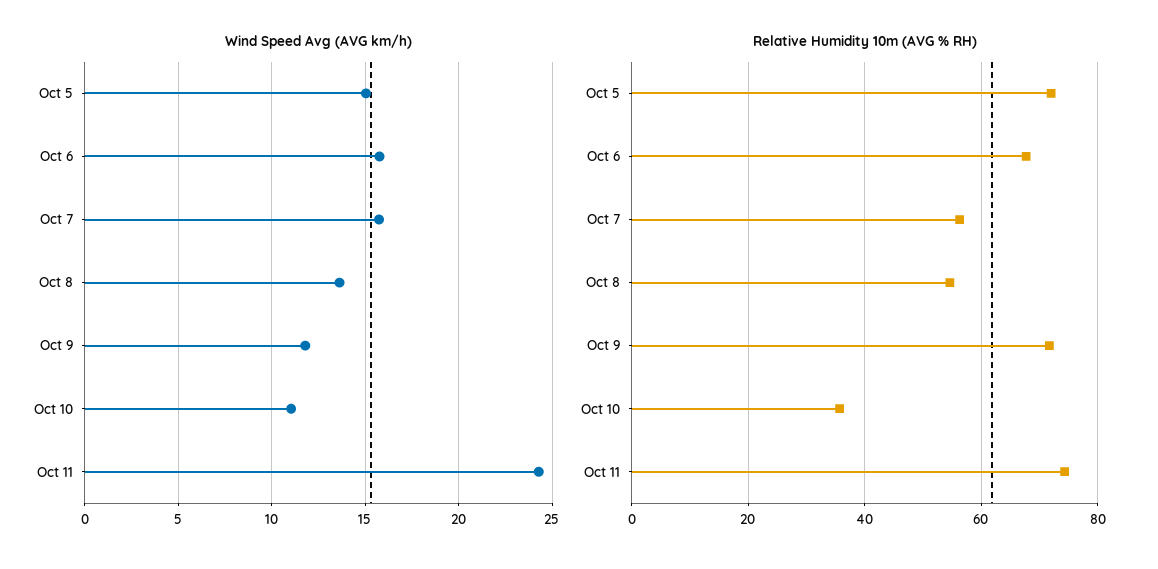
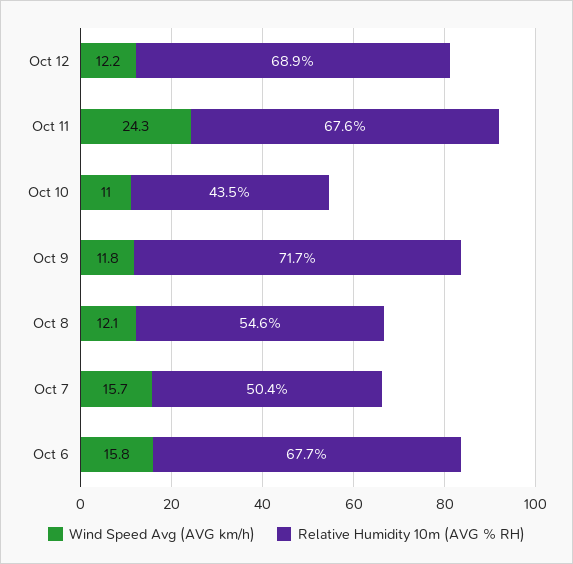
Wind Speed Avg (AVG km/h), Oct 5: 15 -> none
Wind Speed Avg (AVG km/h), Oct 8: 13.5 -> 12.1
Relative Humidity 10m (AVG % RH), Oct 5: 72 -> none
Relative Humidity 10m (AVG % RH), Oct 7: 56 -> 50.4
Relative Humidity 10m (AVG % RH), Oct 10: 36 -> 43.5
Relative Humidity 10m (AVG % RH), Oct 11: 74 -> 67.6
Wind Speed Avg (AVG km/h), Oct 12: none -> 12.2
Relative Humidity 10m (AVG % RH), Oct 12: none -> 68.9

